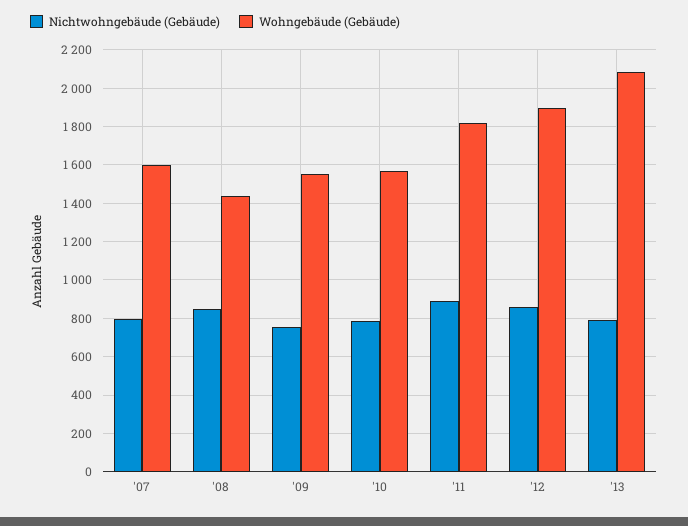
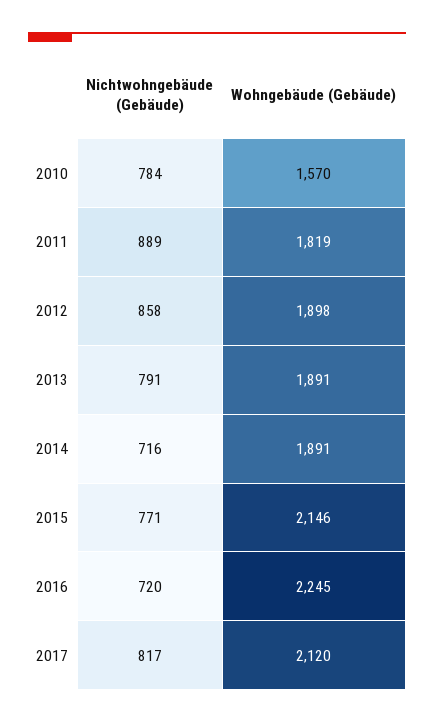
Nichtwohngebäude (Gebäude), '07: 800 -> none
Wohngebäude (Gebäude), '07: 1600 -> none
Nichtwohngebäude (Gebäude), '08: 850 -> none
Wohngebäude (Gebäude), '08: 1450 -> none
Nichtwohngebäude (Gebäude), '09: 750 -> none
Wohngebäude (Gebäude), '09: 1550 -> none
Wohngebäude (Gebäude), '13: 2100 -> 1891
Nichtwohngebäude (Gebäude), 2014: none -> 716
Wohngebäude (Gebäude), 2014: none -> 1891
Nichtwohngebäude (Gebäude), 2015: none -> 771
Wohngebäude (Gebäude), 2015: none -> 2146
Nichtwohngebäude (Gebäude), 2016: none -> 720
Wohngebäude (Gebäude), 2016: none -> 2245
Nichtwohngebäude (Gebäude), 2017: none -> 817
Wohngebäude (Gebäude), 2017: none -> 2120

